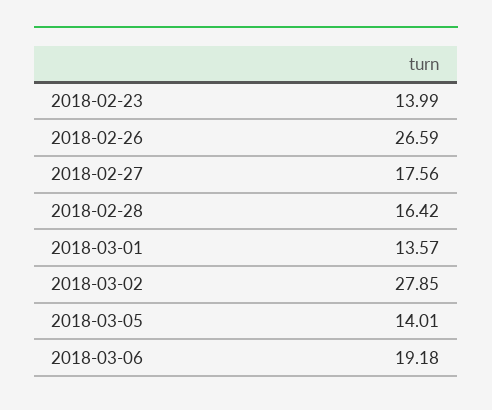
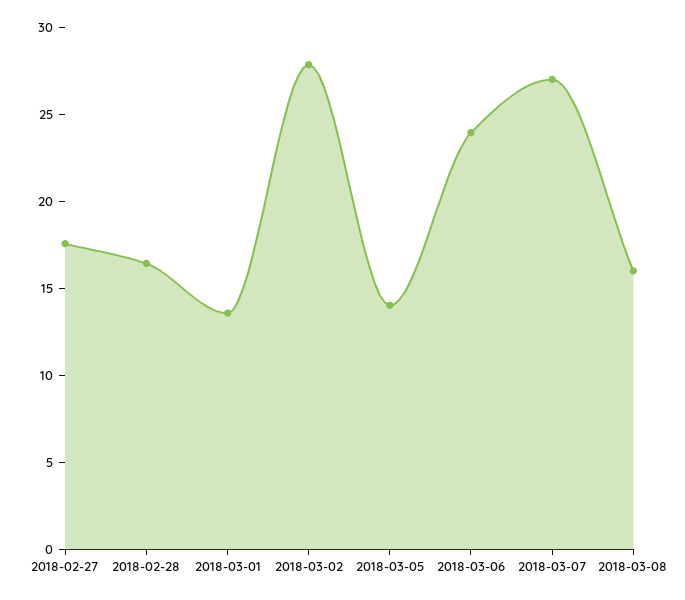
2018-02-23: 13.99 -> none
2018-02-26: 26.59 -> none
2018-03-06: 19.18 -> 24
2018-03-07: none -> 27
2018-03-08: none -> 16

